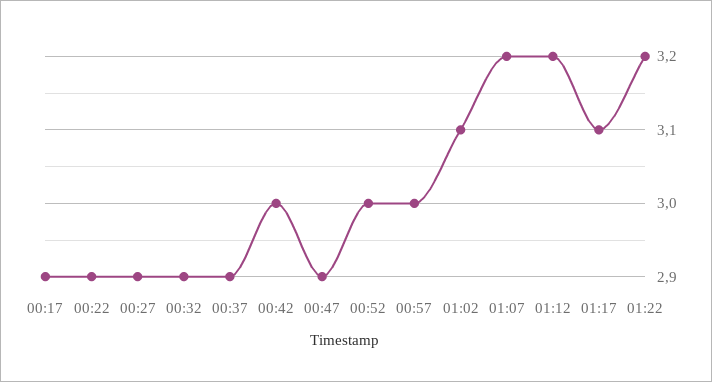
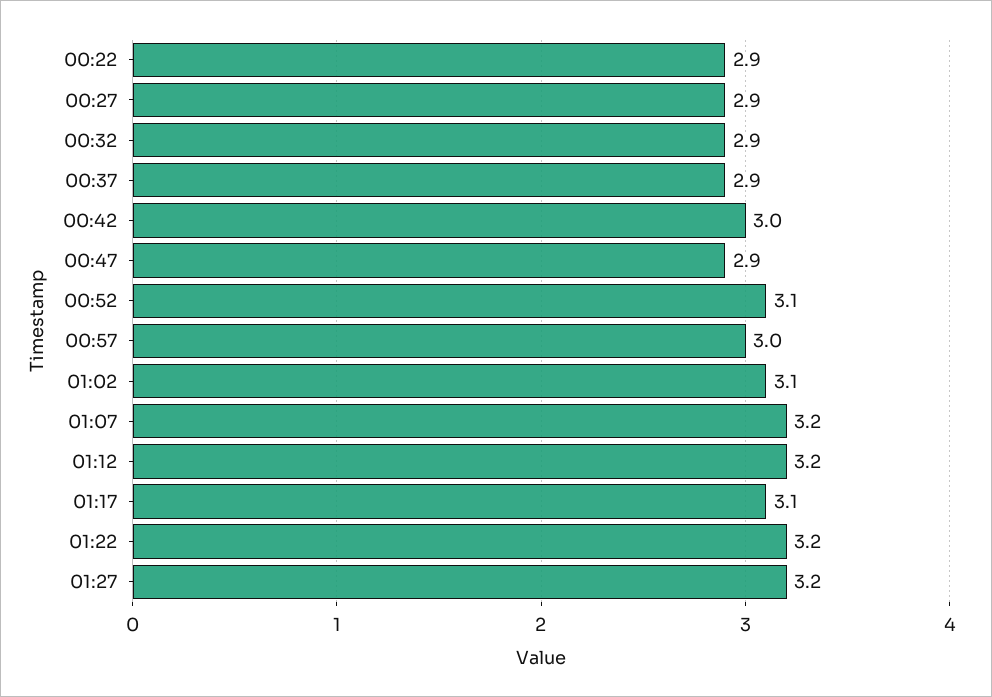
00:17: 2.9 -> none
00:52: 3 -> 3.1
01:27: none -> 3.2

